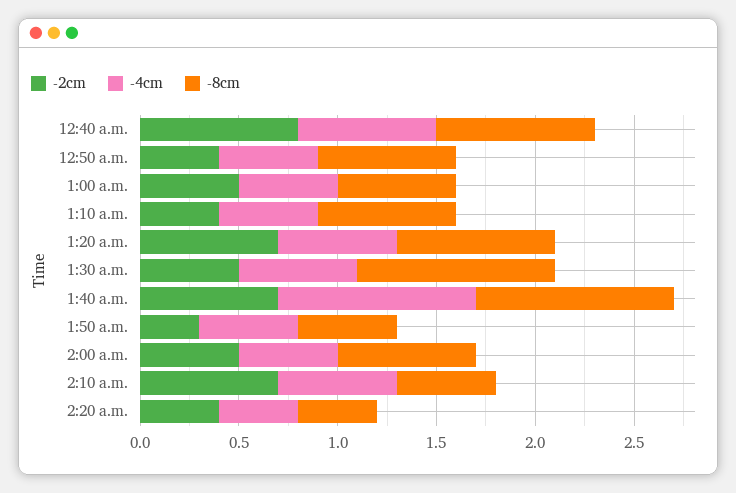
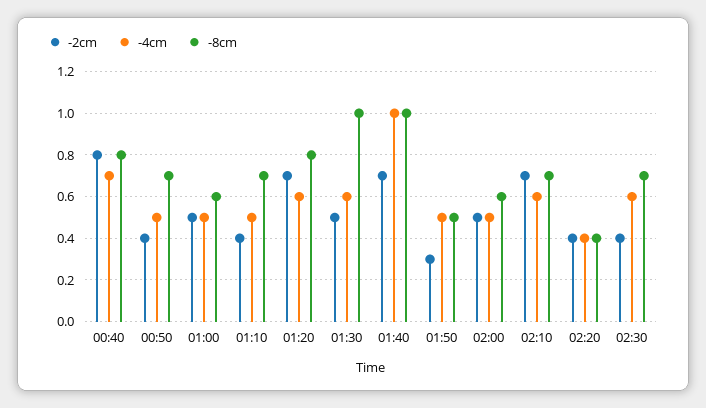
-8cm, 2:00 a.m.: 0.7 -> 0.6
-8cm, 2:10 a.m.: 0.5 -> 0.7
-2cm, 02:30: none -> 0.4
-4cm, 02:30: none -> 0.6
-8cm, 02:30: none -> 0.7

